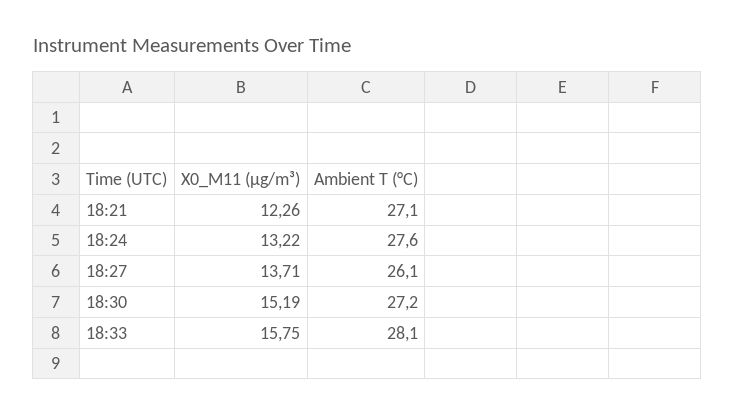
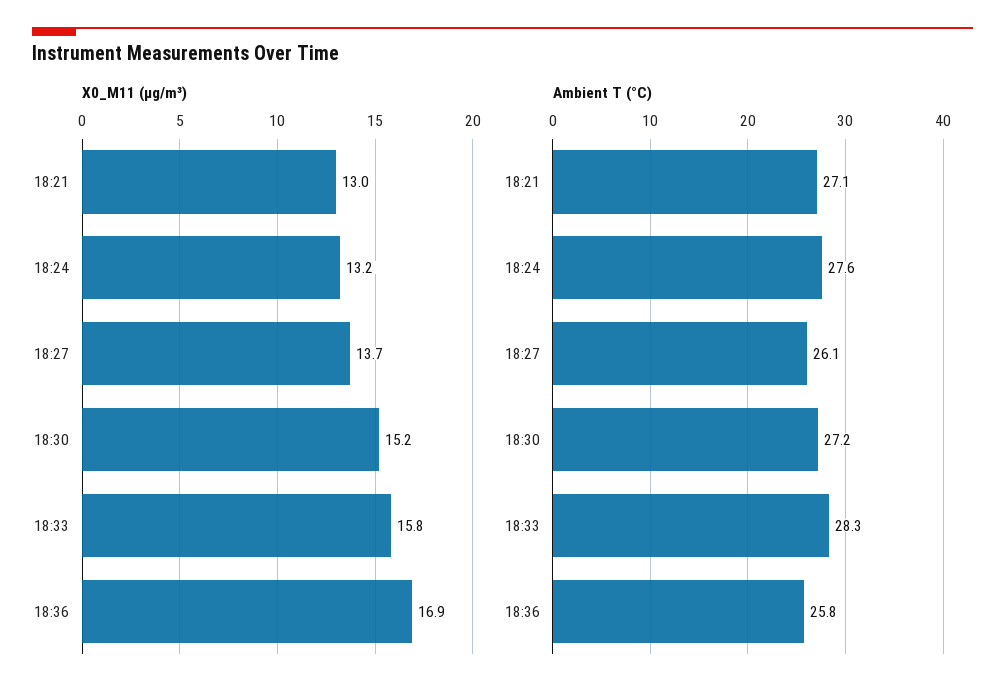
X0_M11 (μg/m³), 18:21: 12.26 -> 13
Ambient T (°C), 18:33: 28.1 -> 28.3
X0_M11 (μg/m³), 18:36: none -> 16.9
Ambient T (°C), 18:36: none -> 25.8

